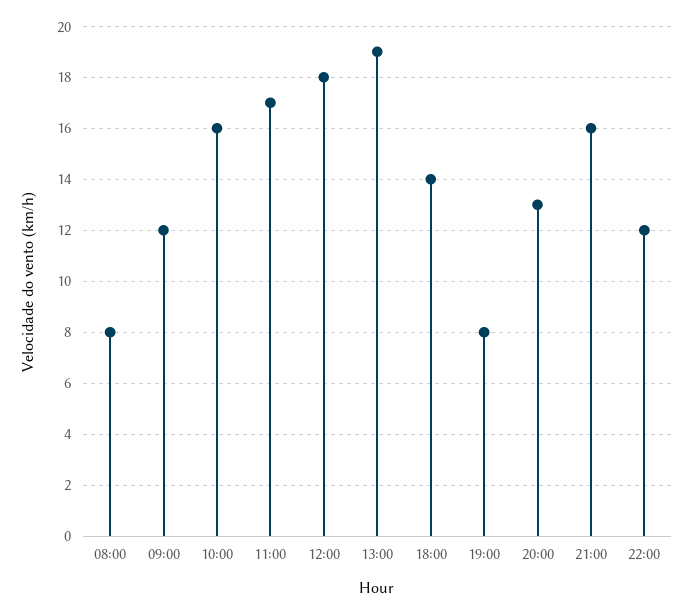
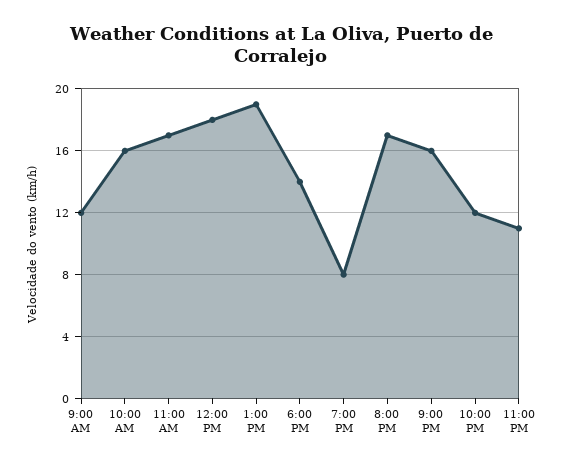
08:00: 8 -> none
20:00: 13 -> 17
11:00 PM: none -> 11

